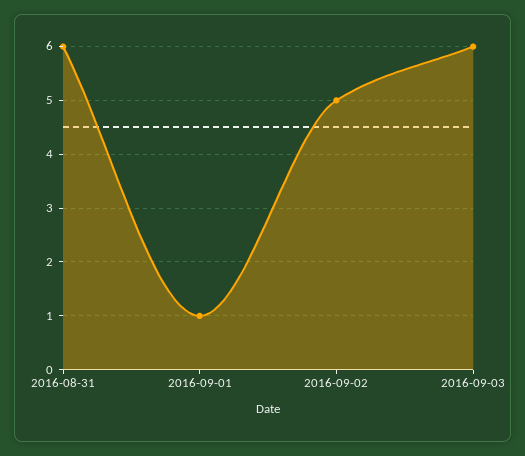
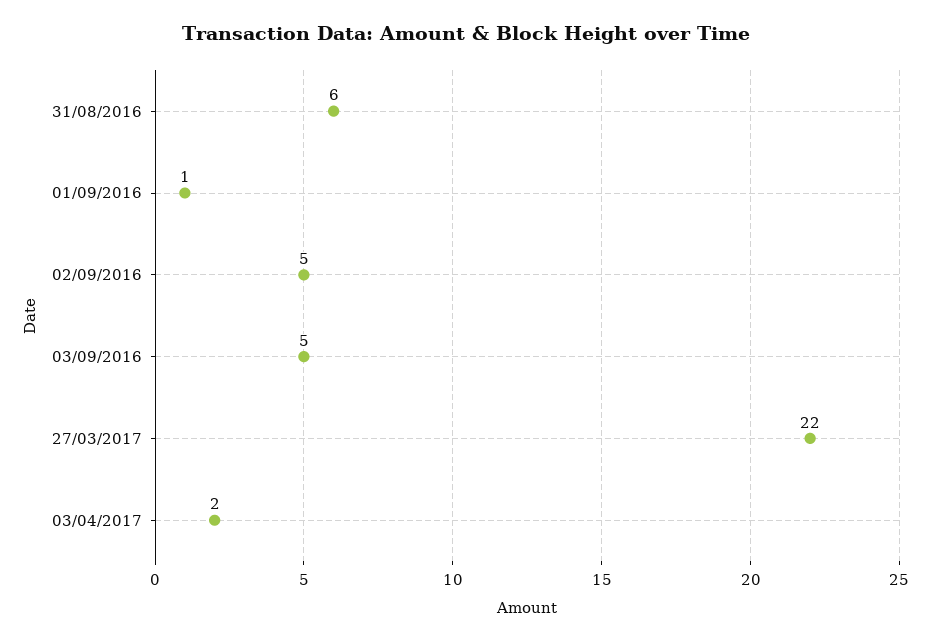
2016-09-03: 6 -> 5
27/03/2017: none -> 22
03/04/2017: none -> 2

